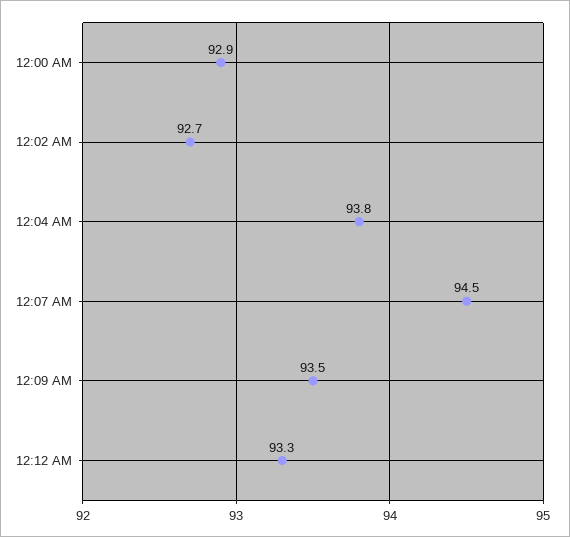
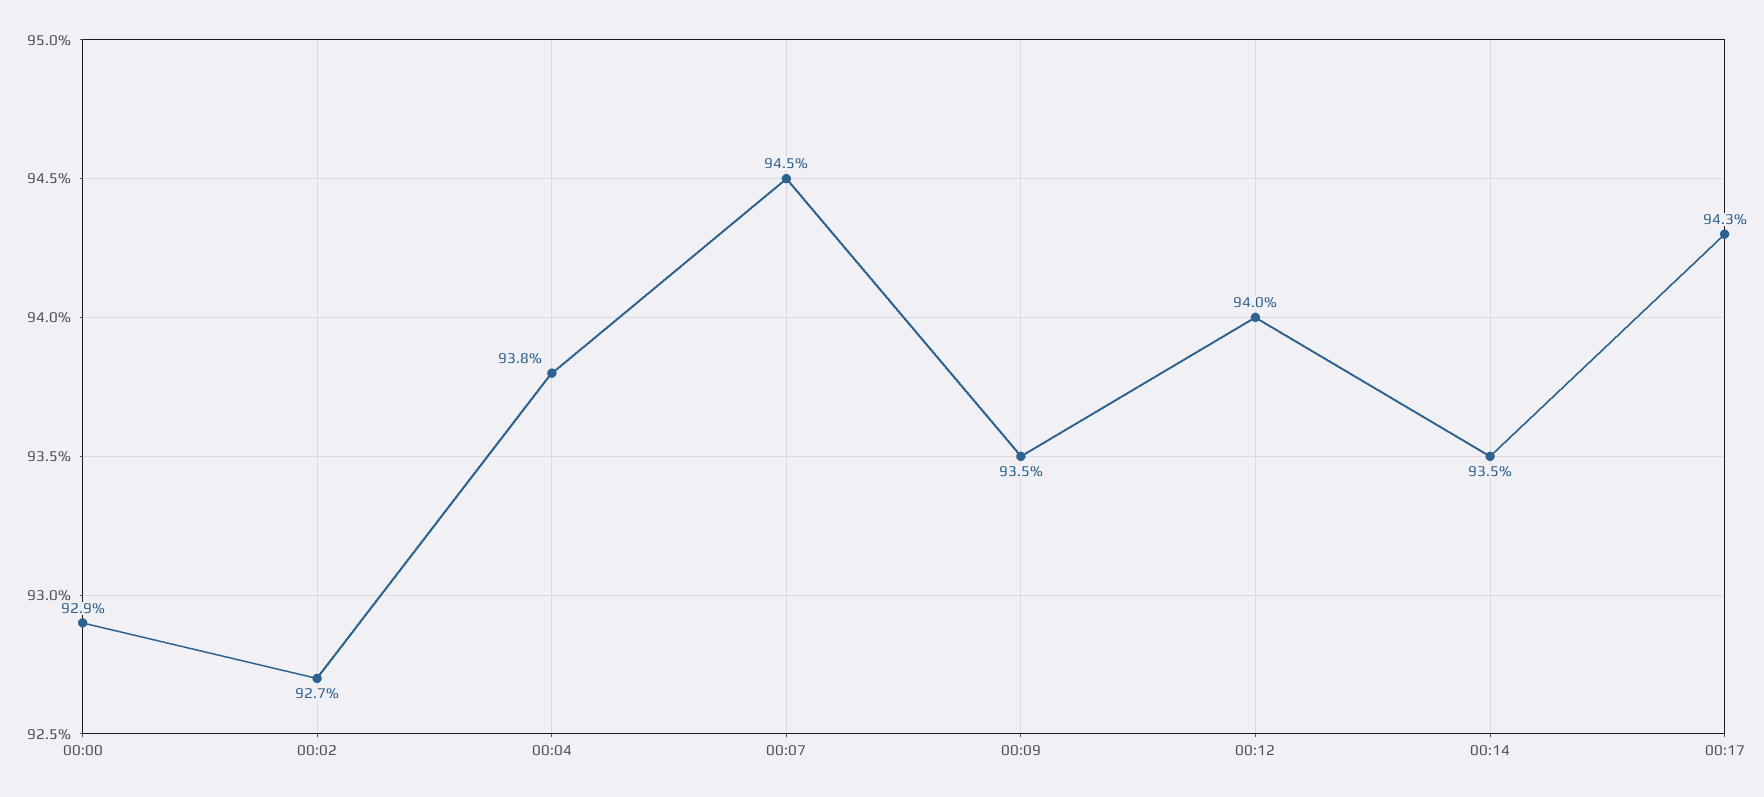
12:12 AM: 93.3 -> 94
00:14: none -> 93.5
00:17: none -> 94.3

